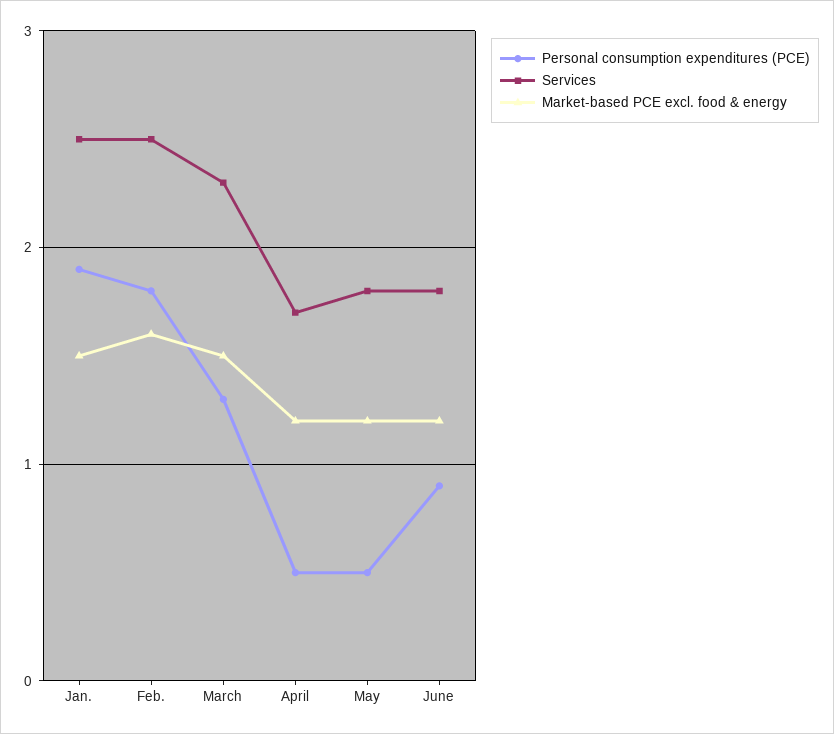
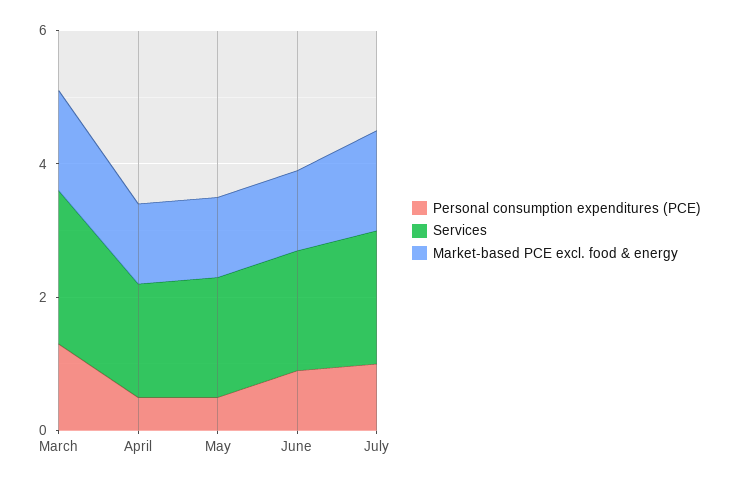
Personal consumption expenditures (PCE), Jan.: 1.9 -> none
Services, Jan.: 2.5 -> none
Market-based PCE excl. food & energy, Jan.: 1.5 -> none
Personal consumption expenditures (PCE), Feb.: 1.8 -> none
Services, Feb.: 2.5 -> none
Market-based PCE excl. food & energy, Feb.: 1.6 -> none
Personal consumption expenditures (PCE), July: none -> 1
Services, July: none -> 2
Market-based PCE excl. food & energy, July: none -> 1.5

